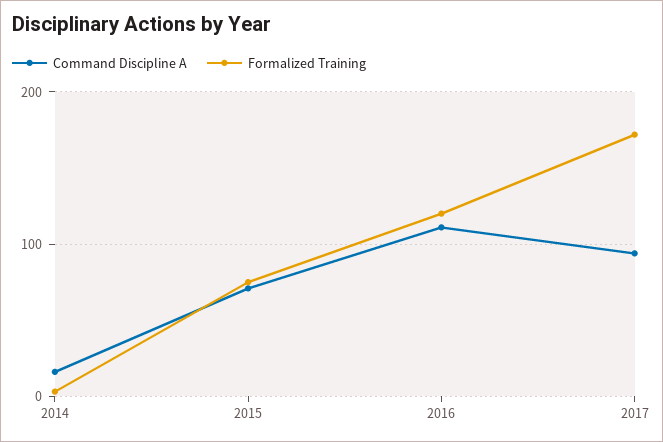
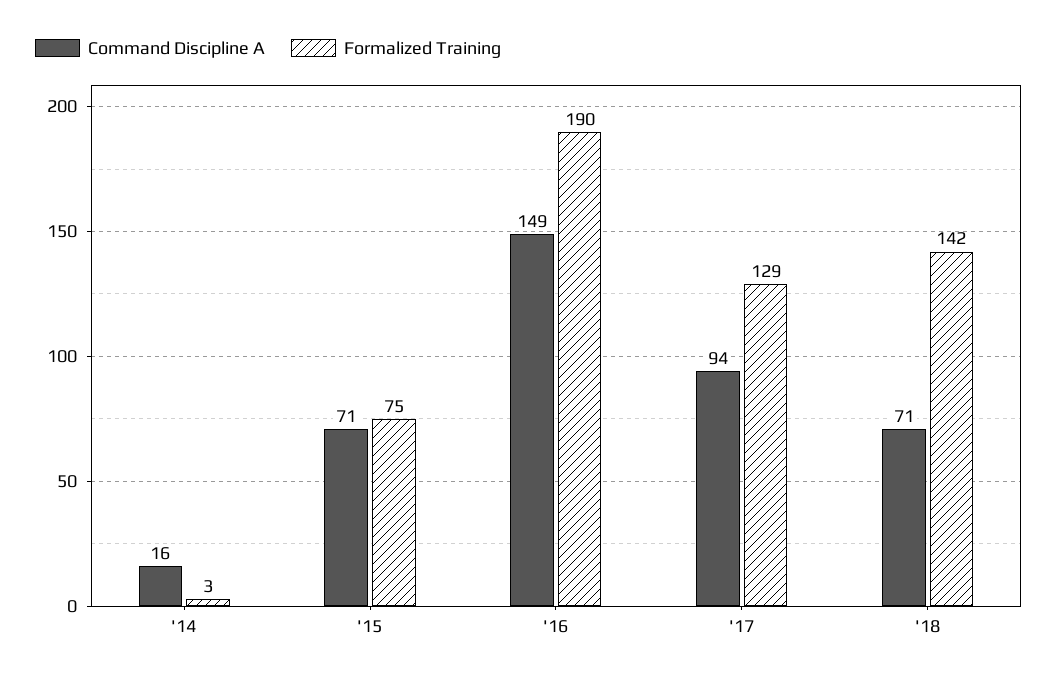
Command Discipline A, 2016: 110 -> 149
Formalized Training, 2016: 120 -> 190
Formalized Training, 2017: 170 -> 129
Command Discipline A, '18: none -> 71
Formalized Training, '18: none -> 142

